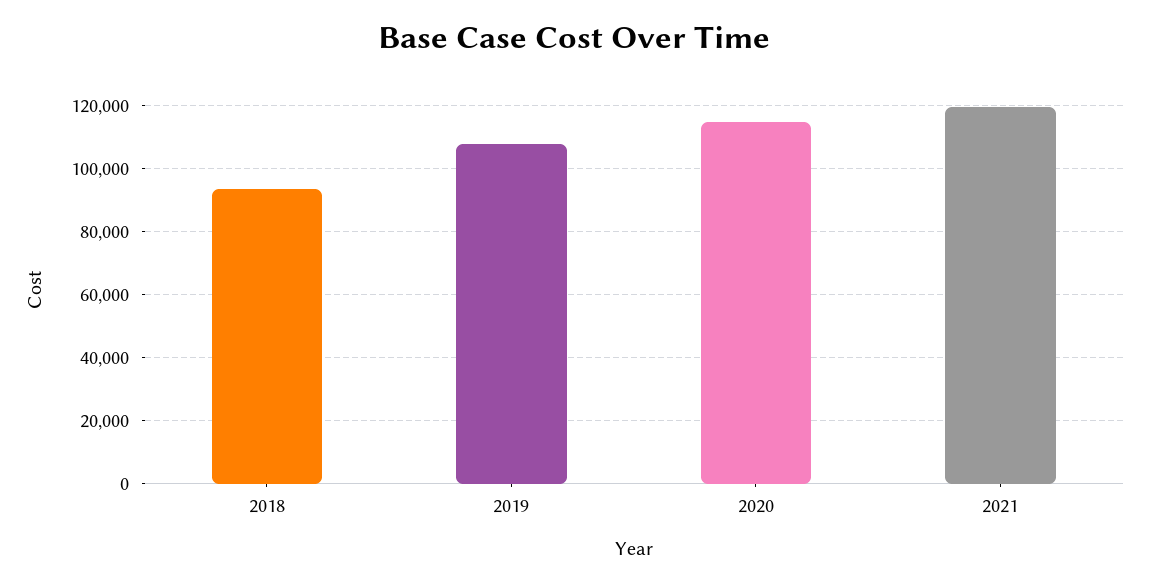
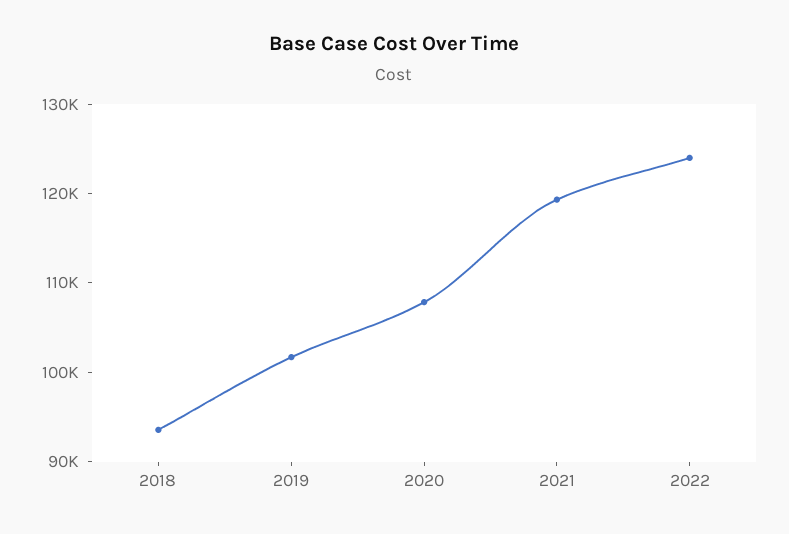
2019: 108000 -> 102000
2020: 114000 -> 108000
2022: none -> 124000

